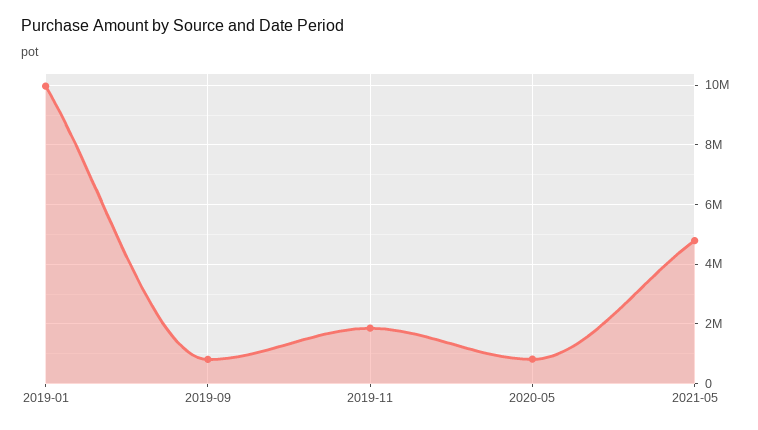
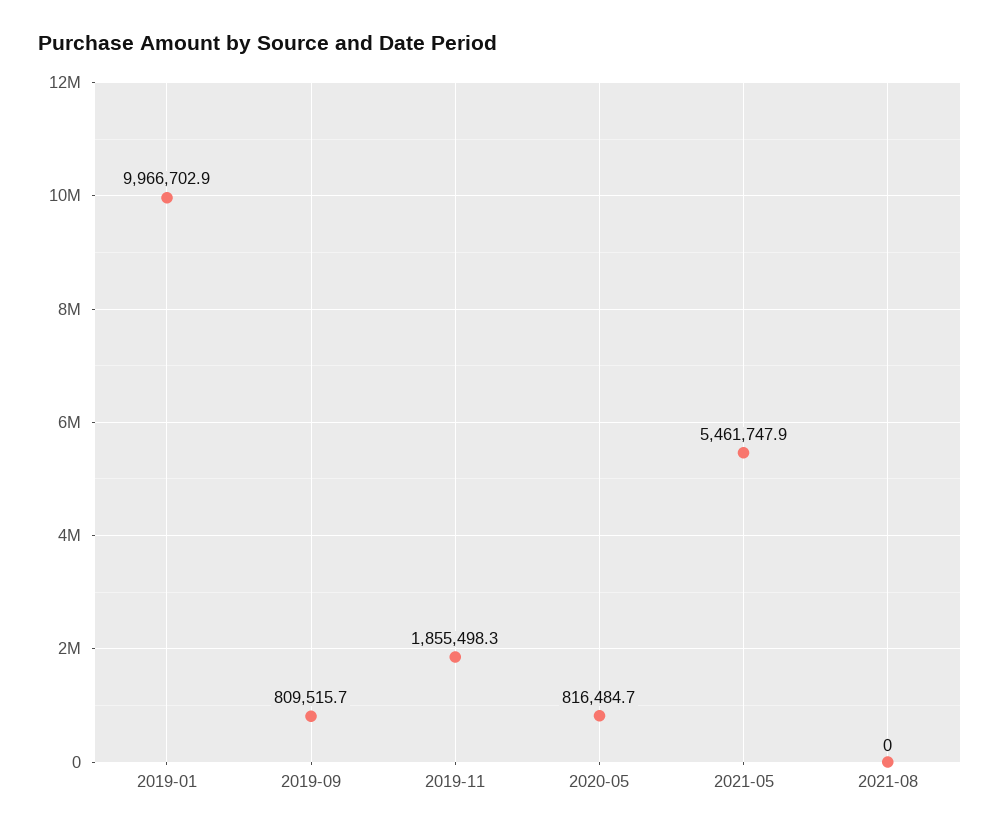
2021-05: 4750000 -> 5461747.9
2021-08: none -> 0

